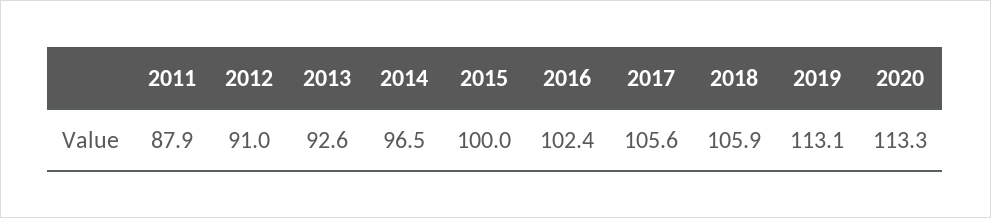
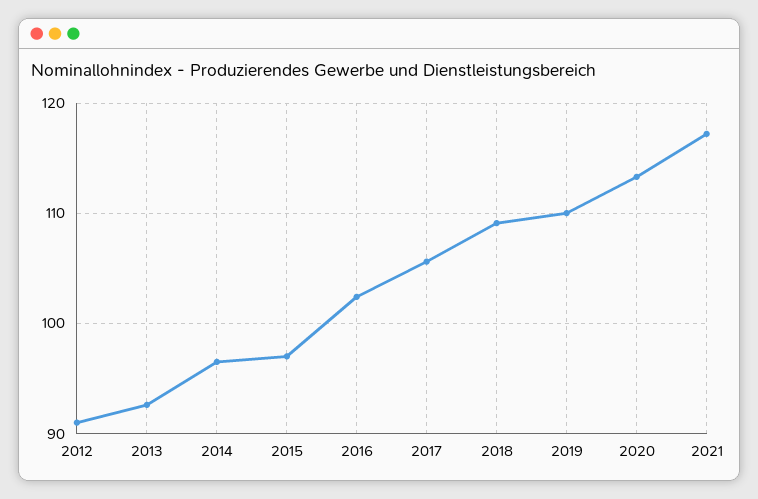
2011: 87.9 -> none
2015: 100 -> 97
2018: 105.9 -> 109
2019: 113.1 -> 110
2021: none -> 117

